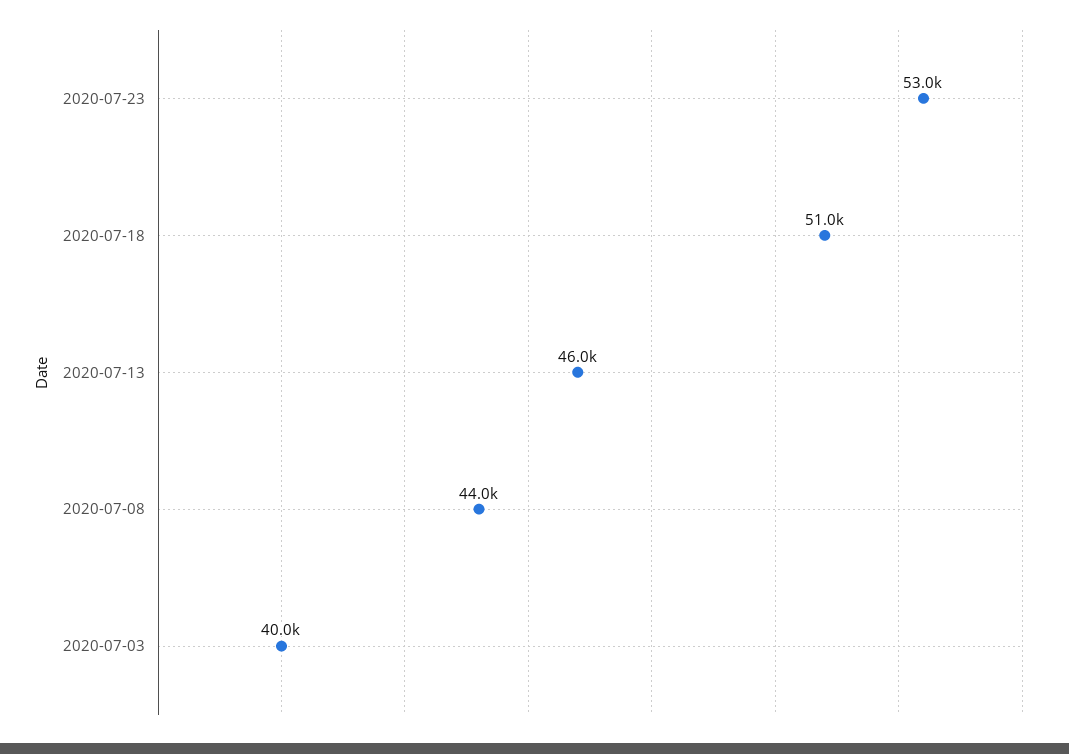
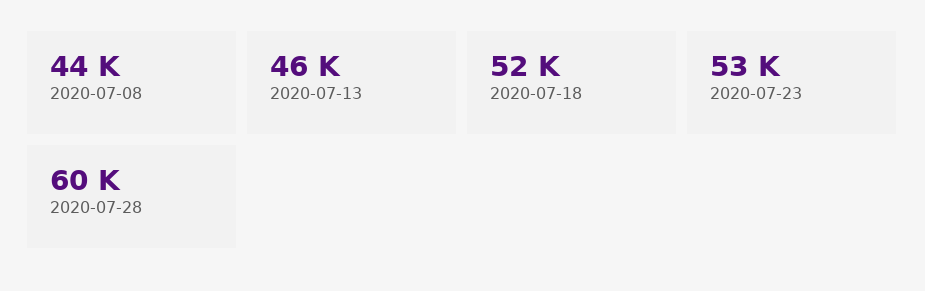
2020-07-18: 51000 -> 52000
2020-07-03: 40000 -> none
2020-07-28: none -> 60000

